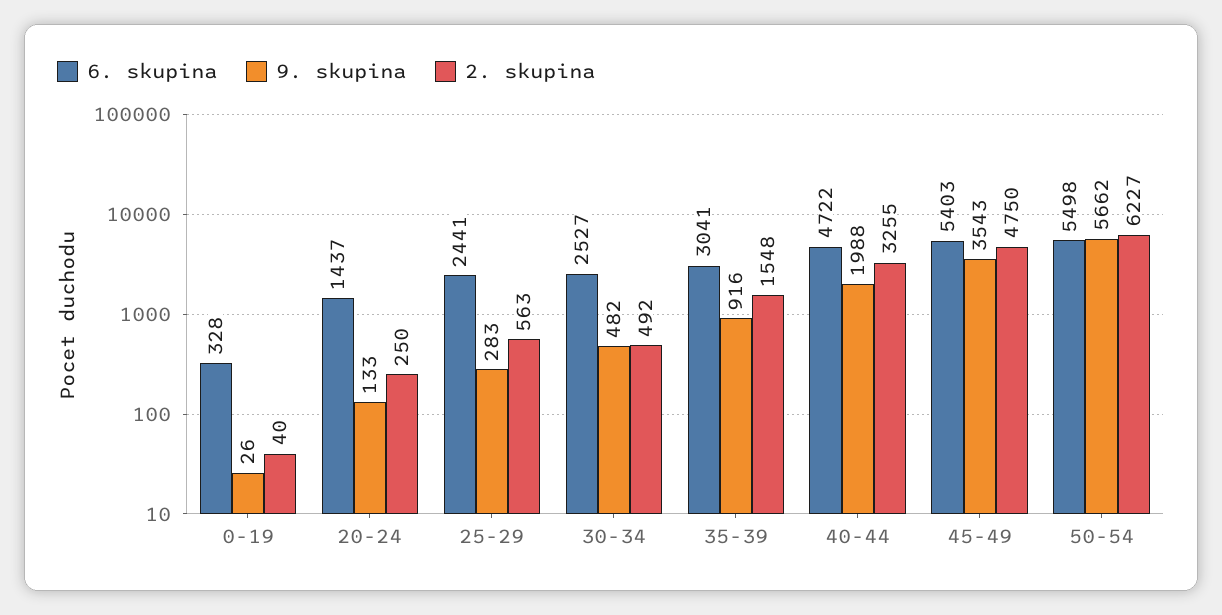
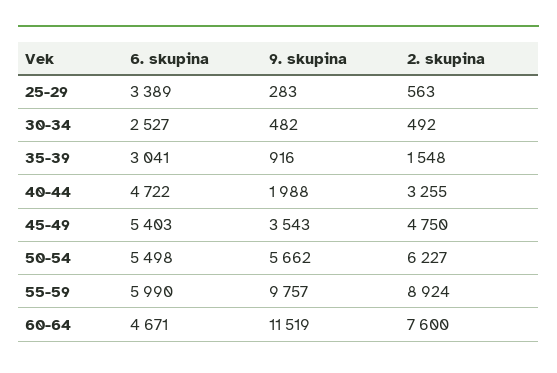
6. skupina, 0-19: 328 -> none
9. skupina, 0-19: 26 -> none
2. skupina, 0-19: 40 -> none
6. skupina, 20-24: 1437 -> none
9. skupina, 20-24: 133 -> none
2. skupina, 20-24: 250 -> none
6. skupina, 25-29: 2441 -> 3389
6. skupina, 55-59: none -> 5990
9. skupina, 55-59: none -> 9757
2. skupina, 55-59: none -> 8924
6. skupina, 60-64: none -> 4671
9. skupina, 60-64: none -> 11519
2. skupina, 60-64: none -> 7600

